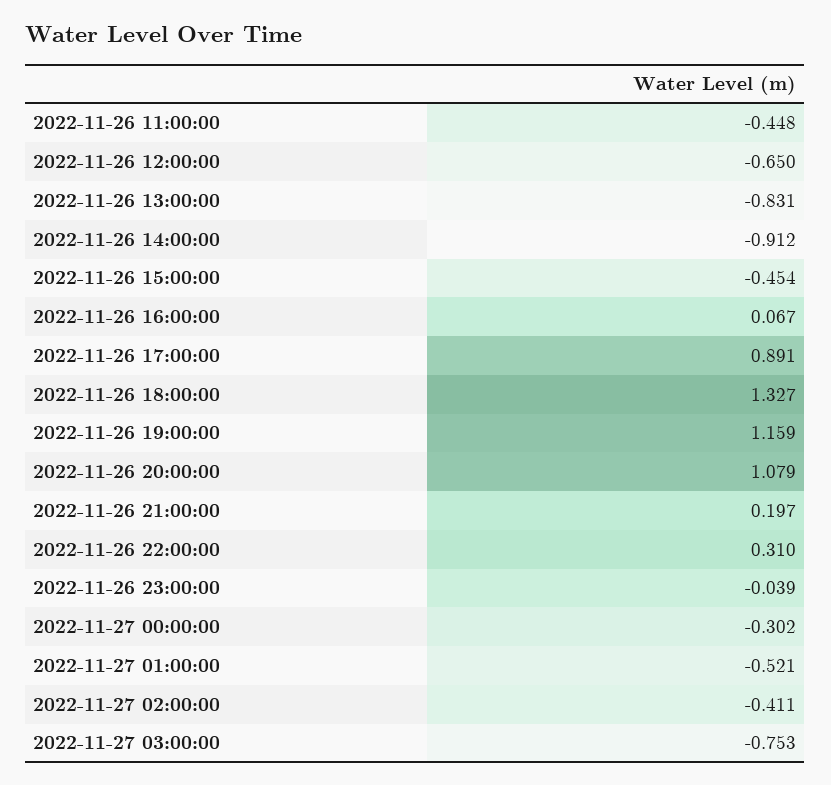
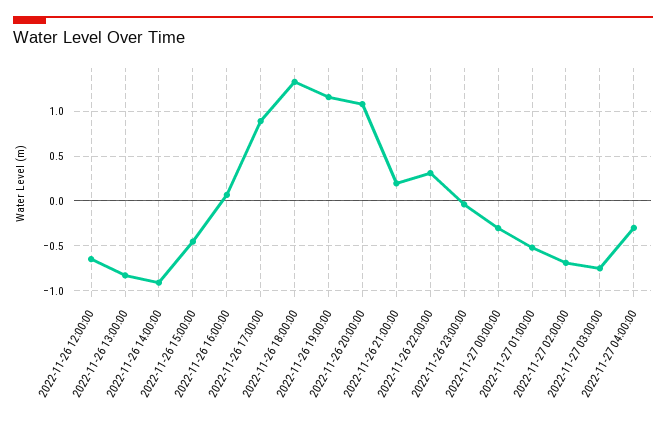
2022-11-26 11:00:00: -0.448 -> none
2022-11-27 02:00:00: -0.411 -> -0.7
2022-11-27 04:00:00: none -> -0.3

